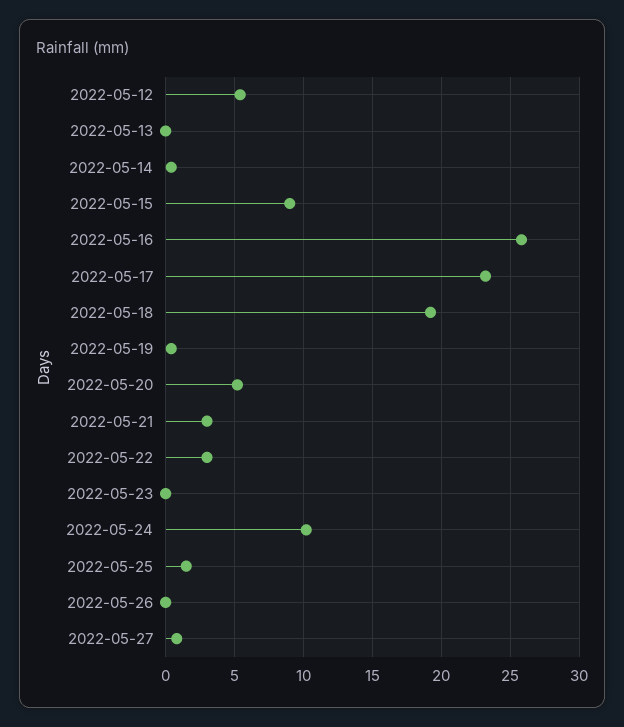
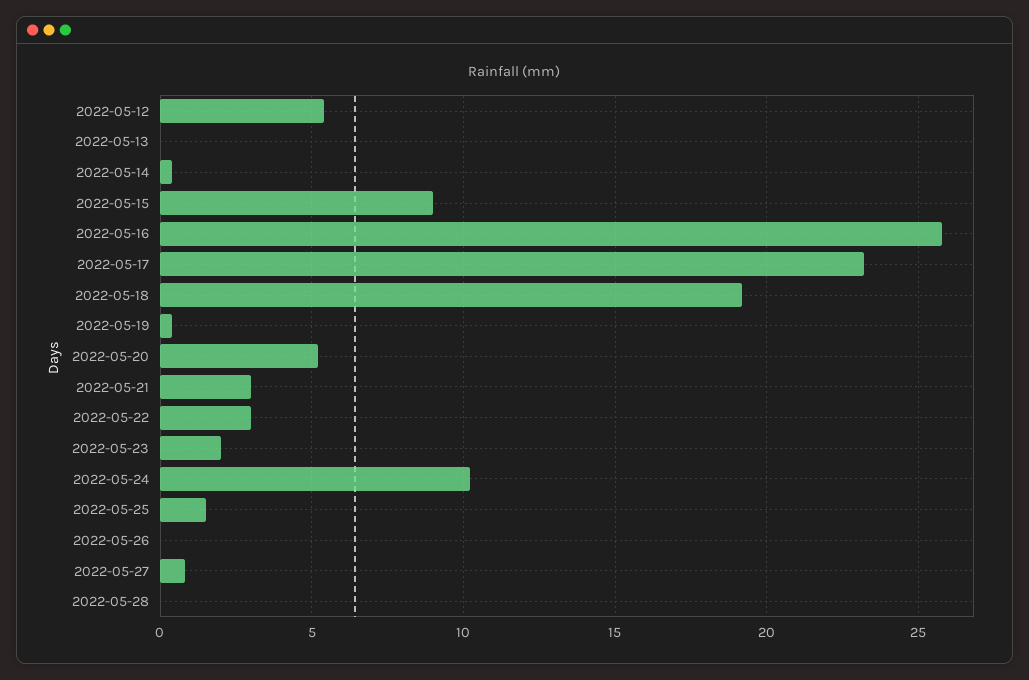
2022-05-23: 0 -> 2
2022-05-28: none -> 0

